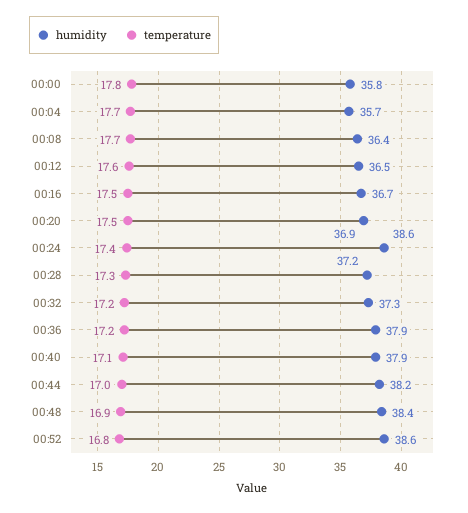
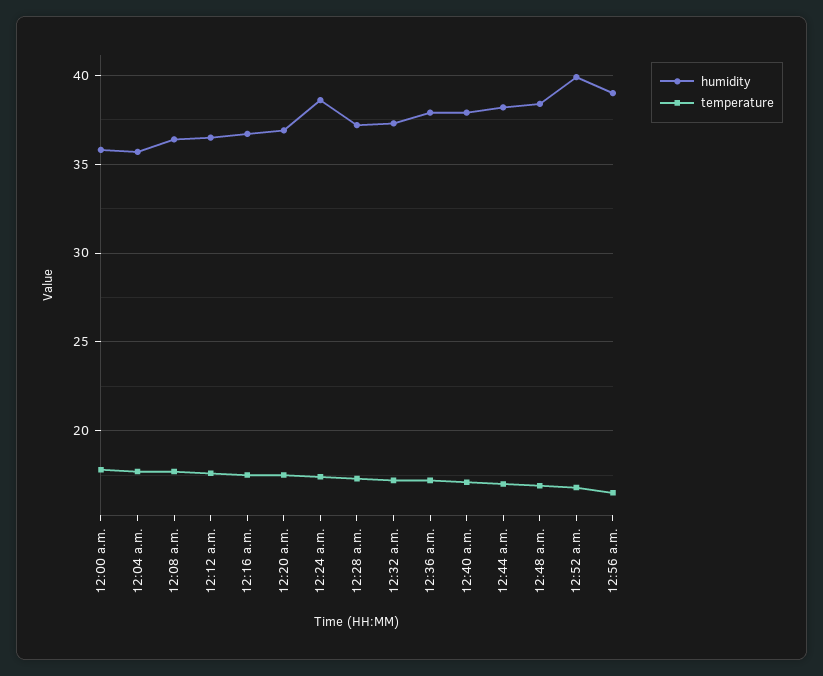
humidity, 00:52: 38.6 -> 40
humidity, 12:56 a.m.: none -> 39
temperature, 12:56 a.m.: none -> 16.5

